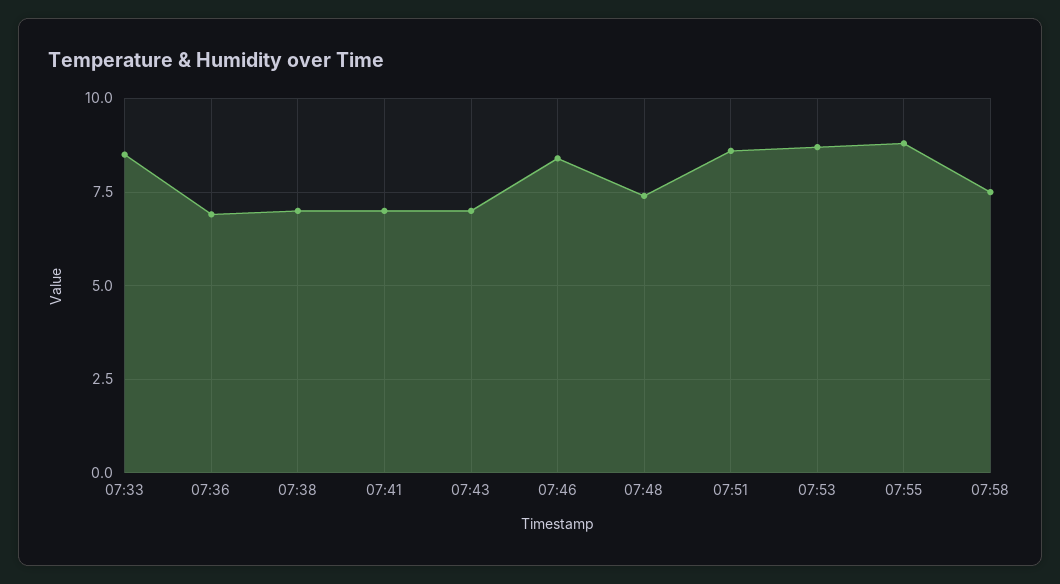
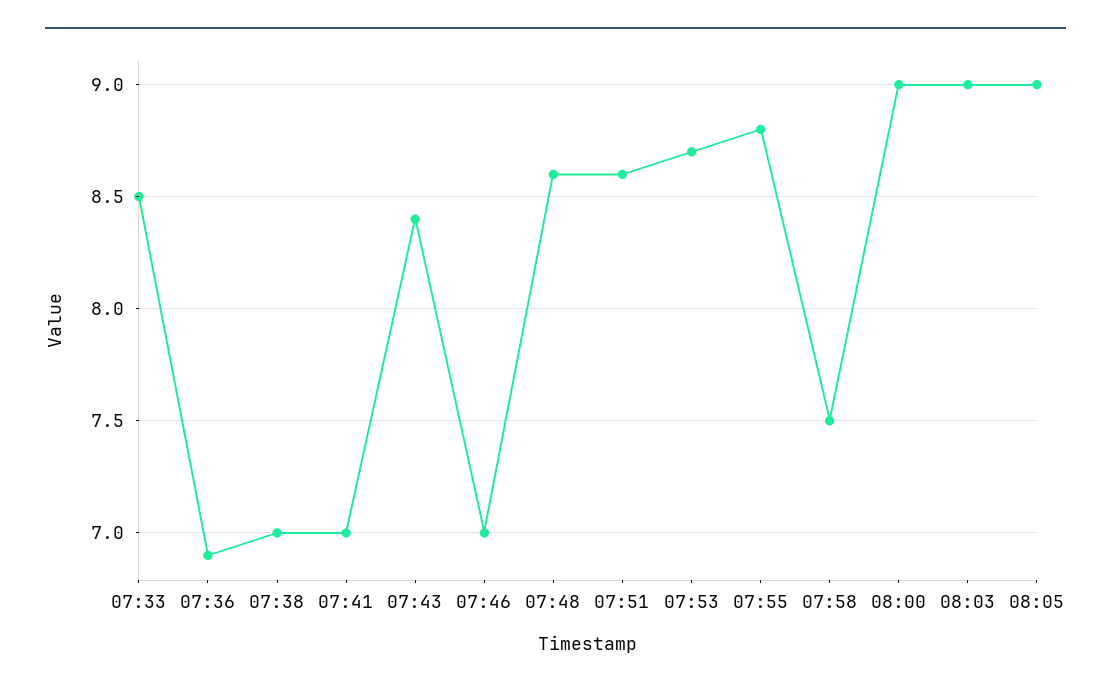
07:43: 7 -> 8.4
07:46: 8.5 -> 7
07:48: 7.5 -> 8.6
08:00: none -> 9
08:03: none -> 9
08:05: none -> 9

